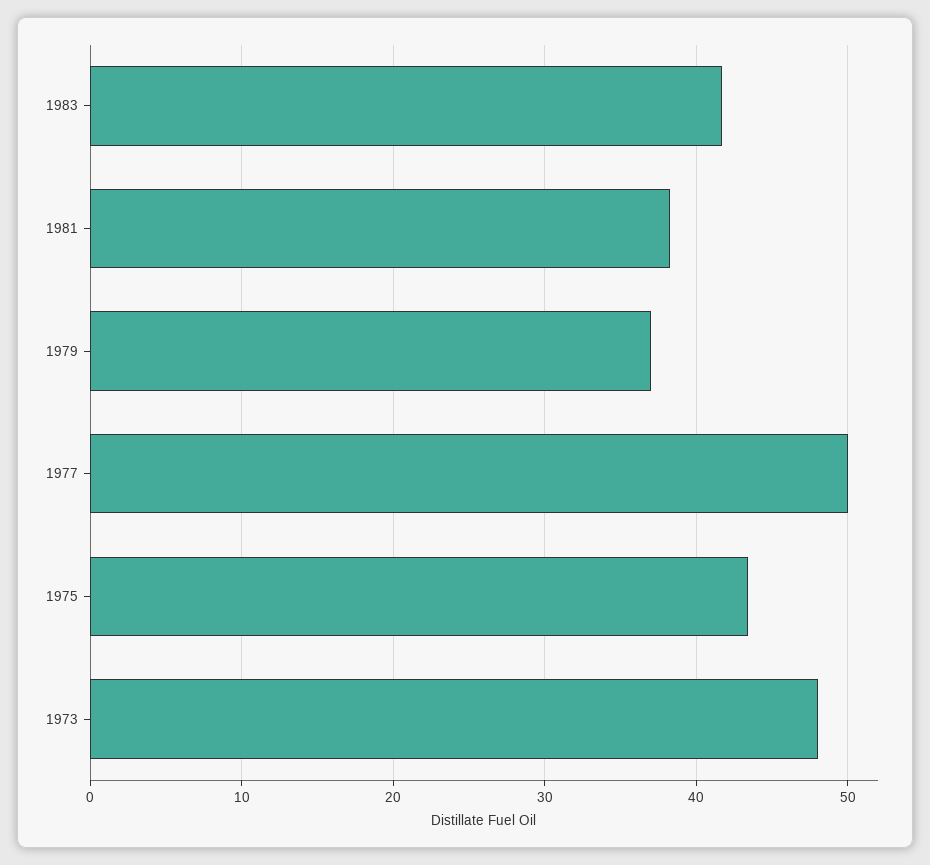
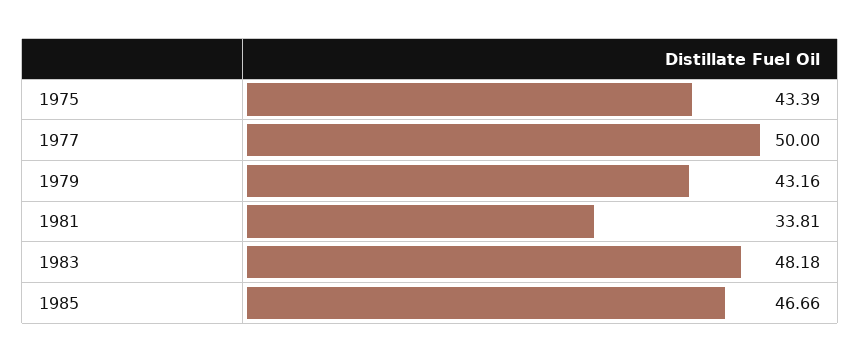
1983: 42 -> 48.18
1981: 38 -> 33.81
1979: 37 -> 43.16
1973: 48 -> none
1985: none -> 46.66

